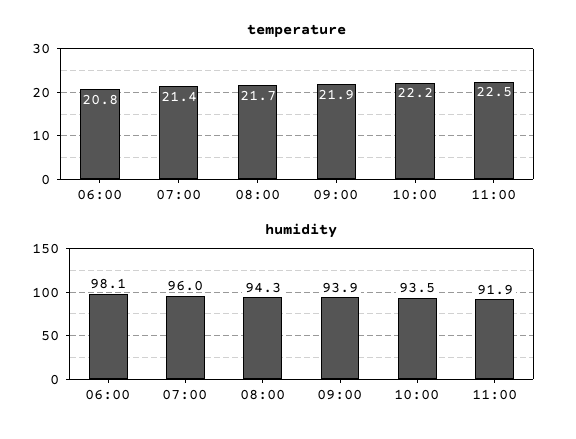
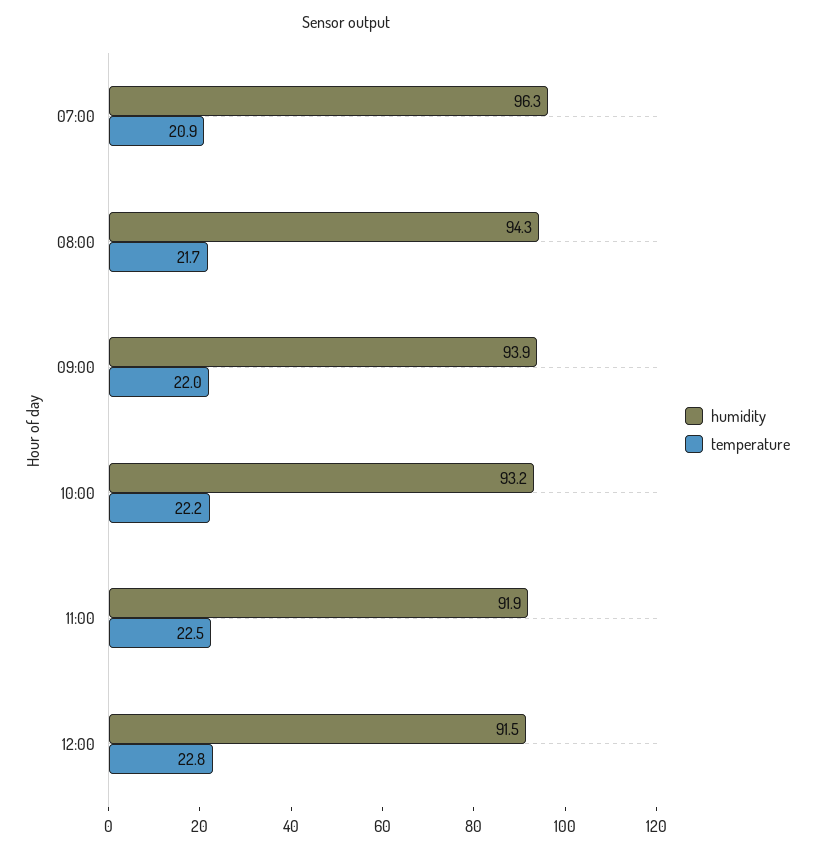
temperature, 06:00: 20.8 -> none
temperature, 07:00: 21.4 -> 20.9
temperature, 09:00: 21.9 -> 22
humidity, 06:00: 98.1 -> none
humidity, 07:00: 96 -> 96.3
humidity, 10:00: 93.5 -> 93.2
humidity, 12:00: none -> 91.5
temperature, 12:00: none -> 22.8

